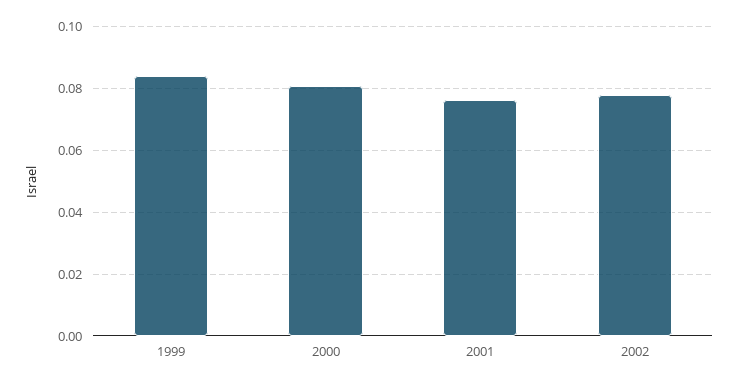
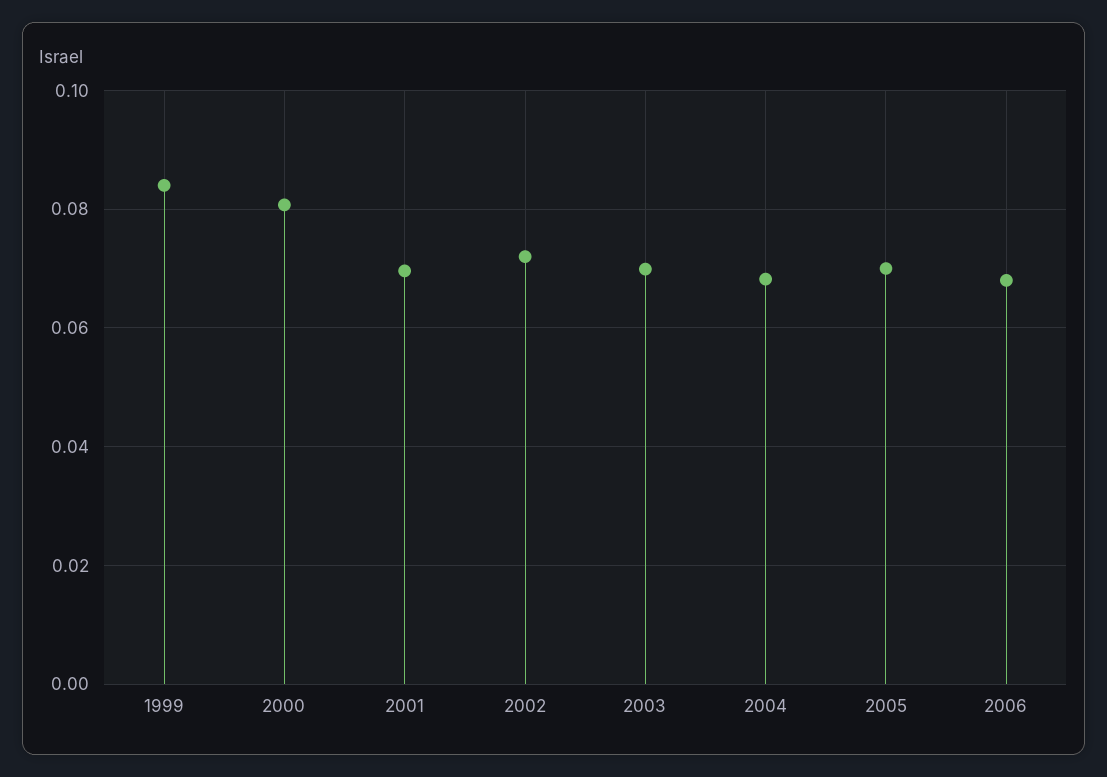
2001: 0.076 -> 0.07
2002: 0.078 -> 0.072
2003: none -> 0.07
2004: none -> 0.068
2005: none -> 0.07
2006: none -> 0.068

